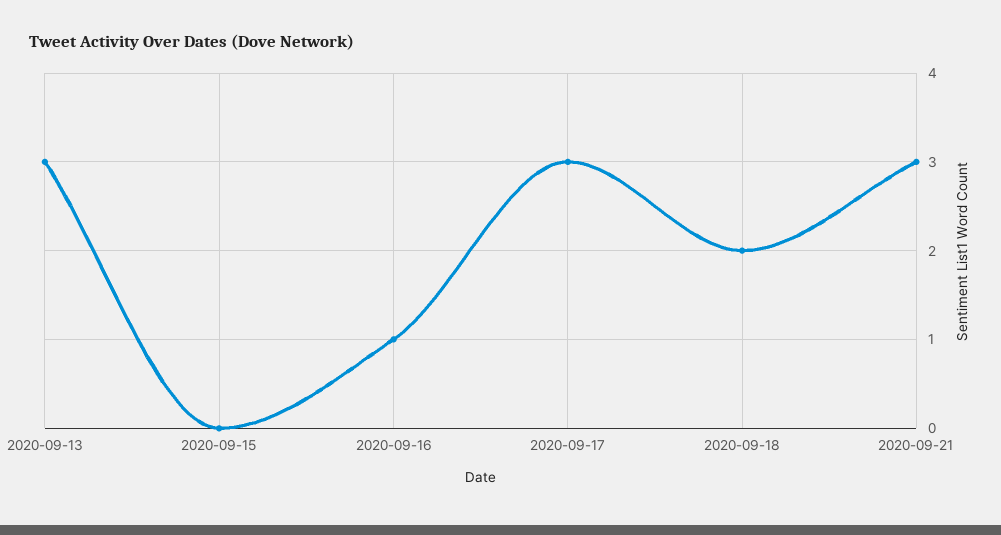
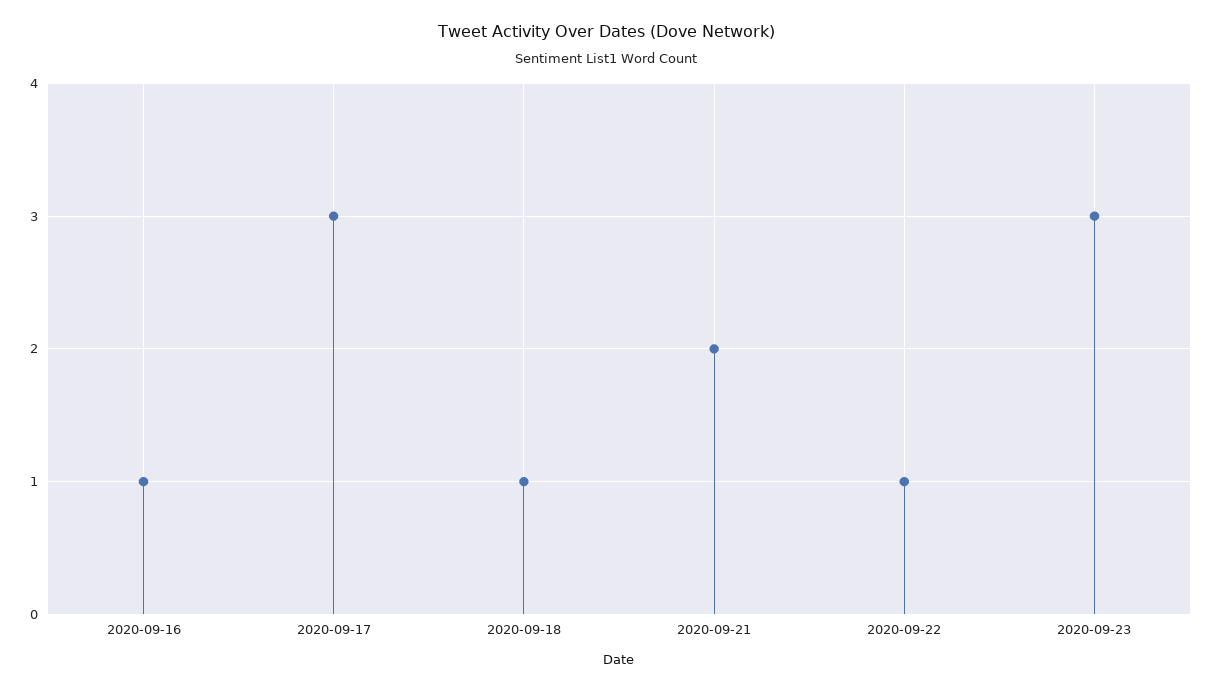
2020-09-13: 3 -> none
2020-09-15: 0 -> none
2020-09-18: 2 -> 1
2020-09-21: 3 -> 2
2020-09-22: none -> 1
2020-09-23: none -> 3

